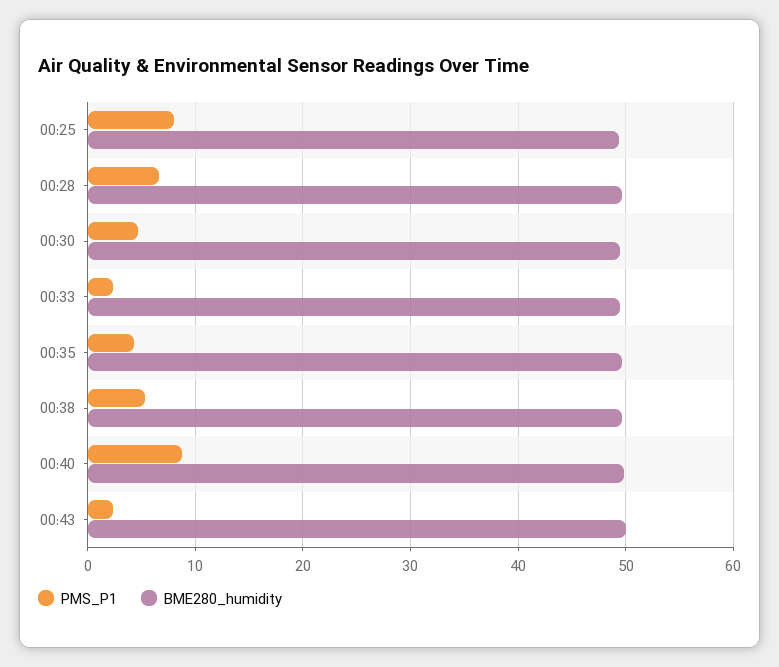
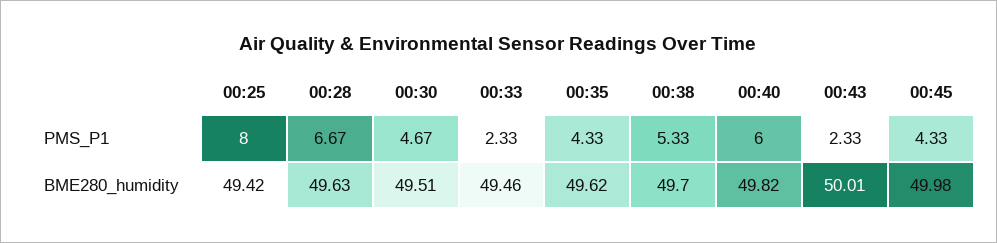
PMS_P1, 00:40: 9 -> 6
PMS_P1, 00:45: none -> 4.33
BME280_humidity, 00:45: none -> 49.98

